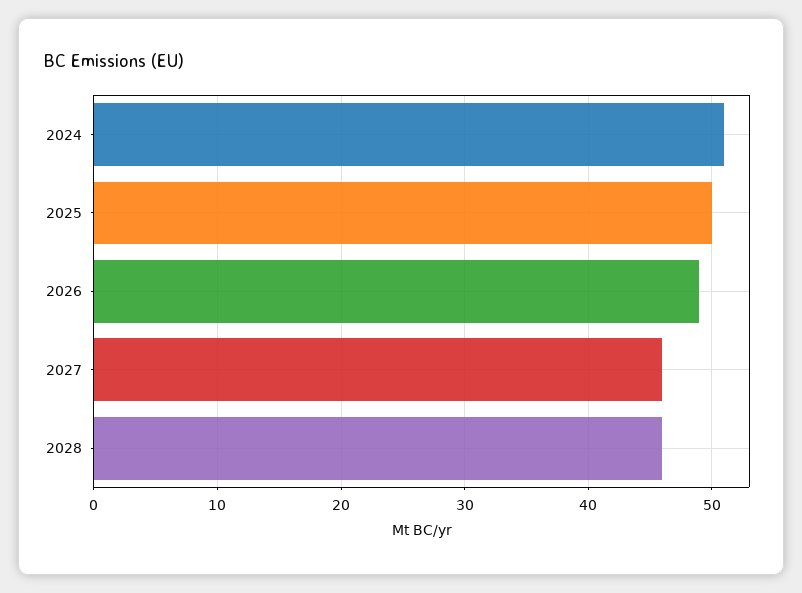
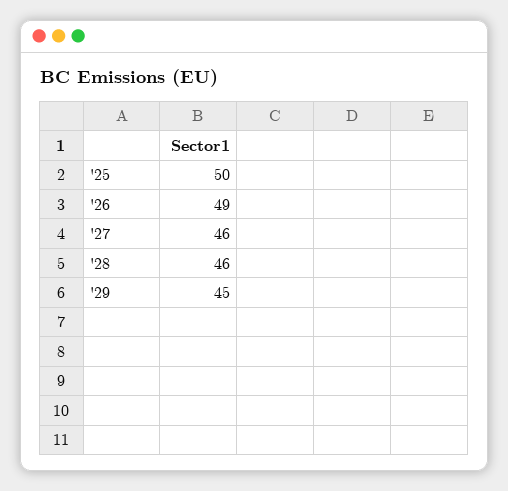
2024: 51 -> none
'29: none -> 45

